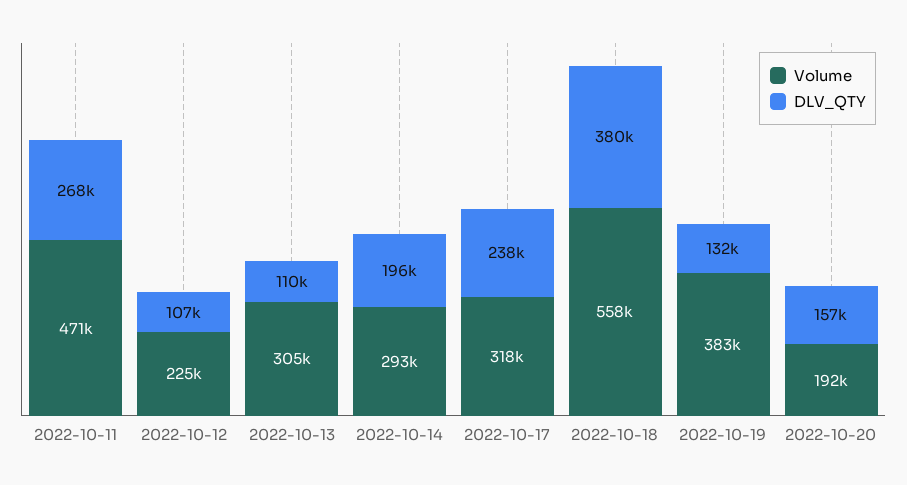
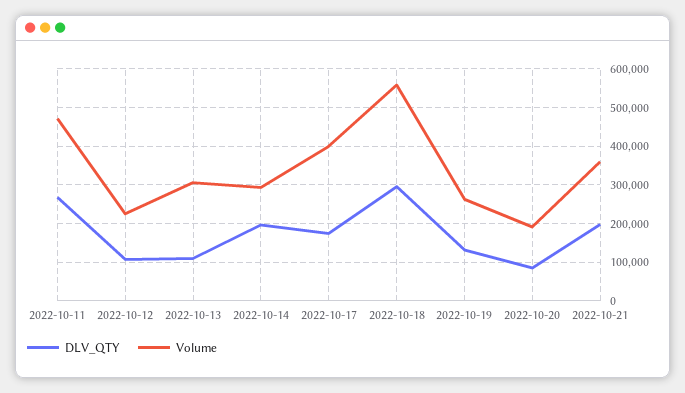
Volume, 2022-10-17: 318000 -> 400000
DLV_QTY, 2022-10-17: 238000 -> 180000
DLV_QTY, 2022-10-18: 380000 -> 300000
Volume, 2022-10-19: 383000 -> 260000
DLV_QTY, 2022-10-20: 157000 -> 80000
DLV_QTY, 2022-10-21: none -> 200000
Volume, 2022-10-21: none -> 360000

